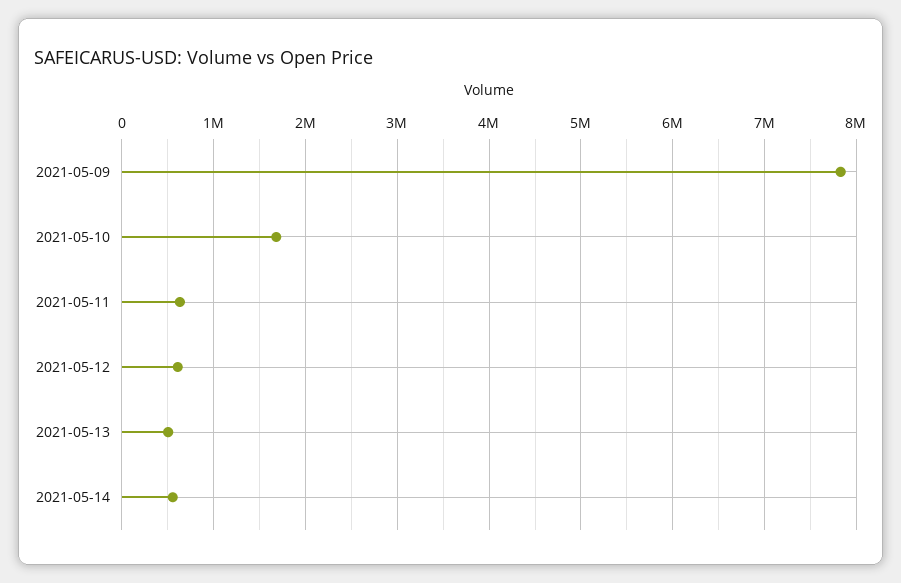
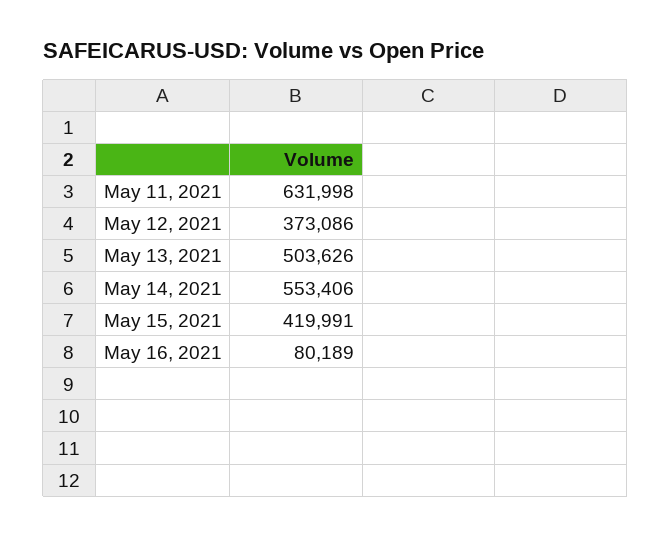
2021-05-09: 7800000 -> none
2021-05-10: 1700000 -> none
2021-05-12: 600000 -> 373086
May 15, 2021: none -> 419991
May 16, 2021: none -> 80189

